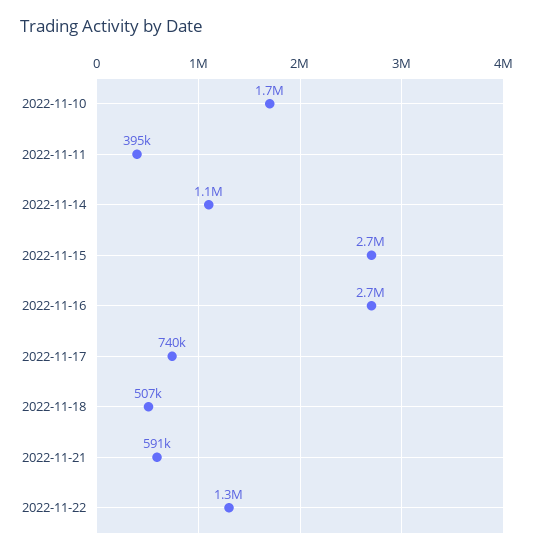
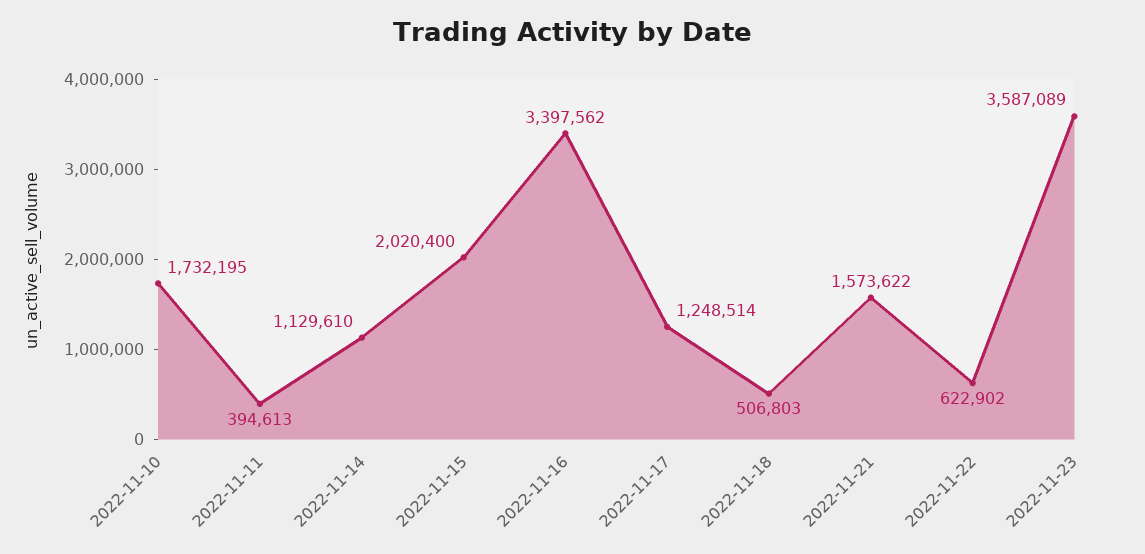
2022-11-15: 2700000 -> 2020400
2022-11-16: 2700000 -> 3397562
2022-11-17: 740000 -> 1248514
2022-11-21: 591000 -> 1573622
2022-11-22: 1300000 -> 622902
2022-11-23: none -> 3587089

